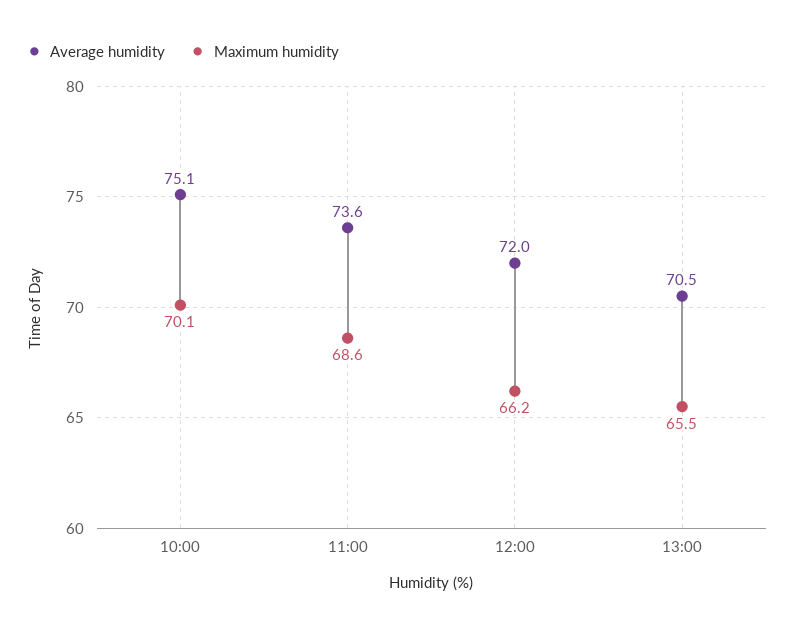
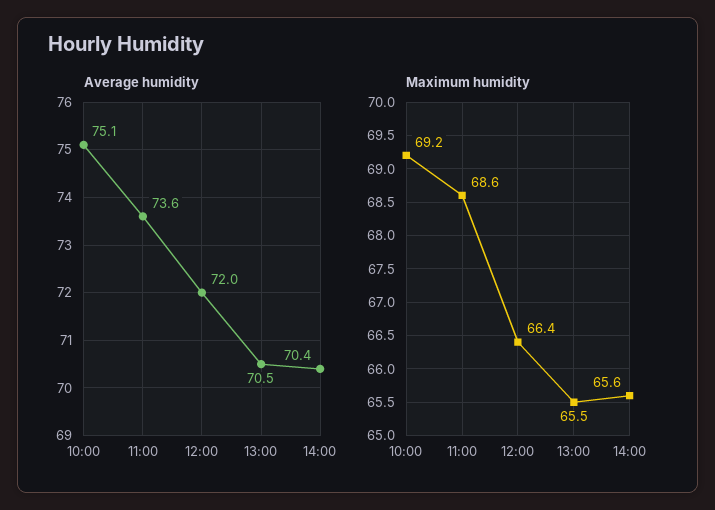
Maximum humidity, 10:00: 70.1 -> 69.2
Maximum humidity, 12:00: 66.2 -> 66.4
Average humidity, 14:00: none -> 70.4
Maximum humidity, 14:00: none -> 65.6

